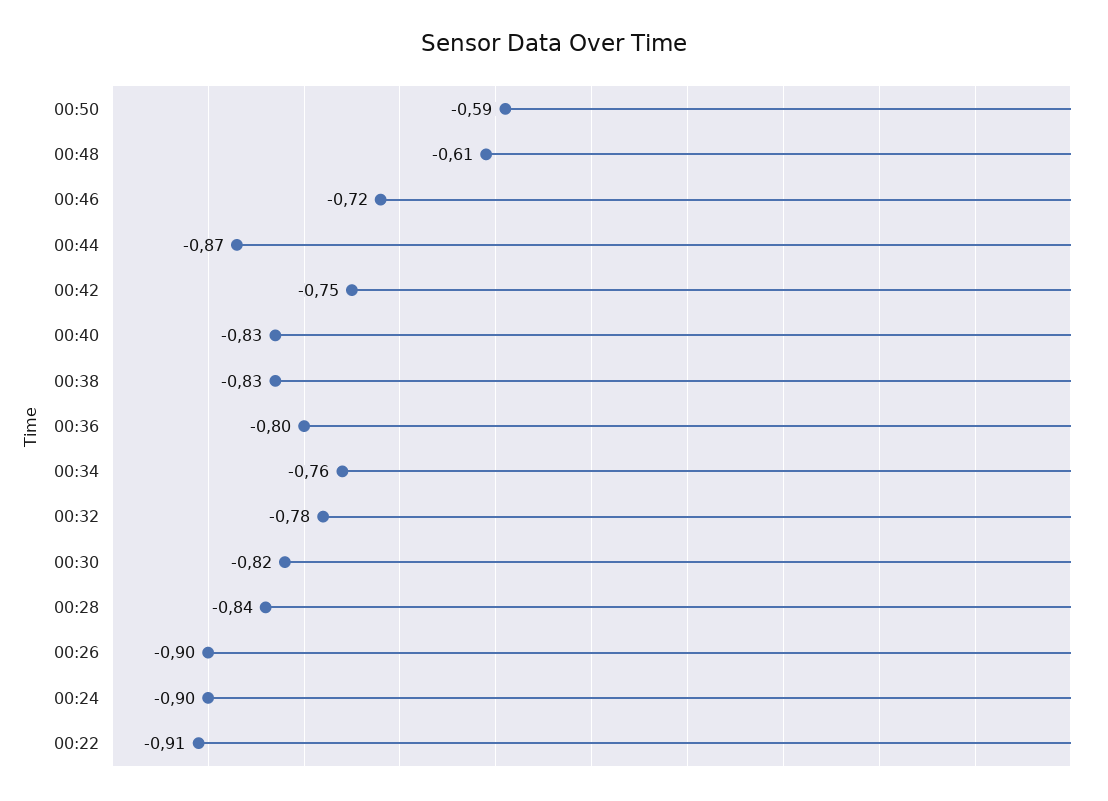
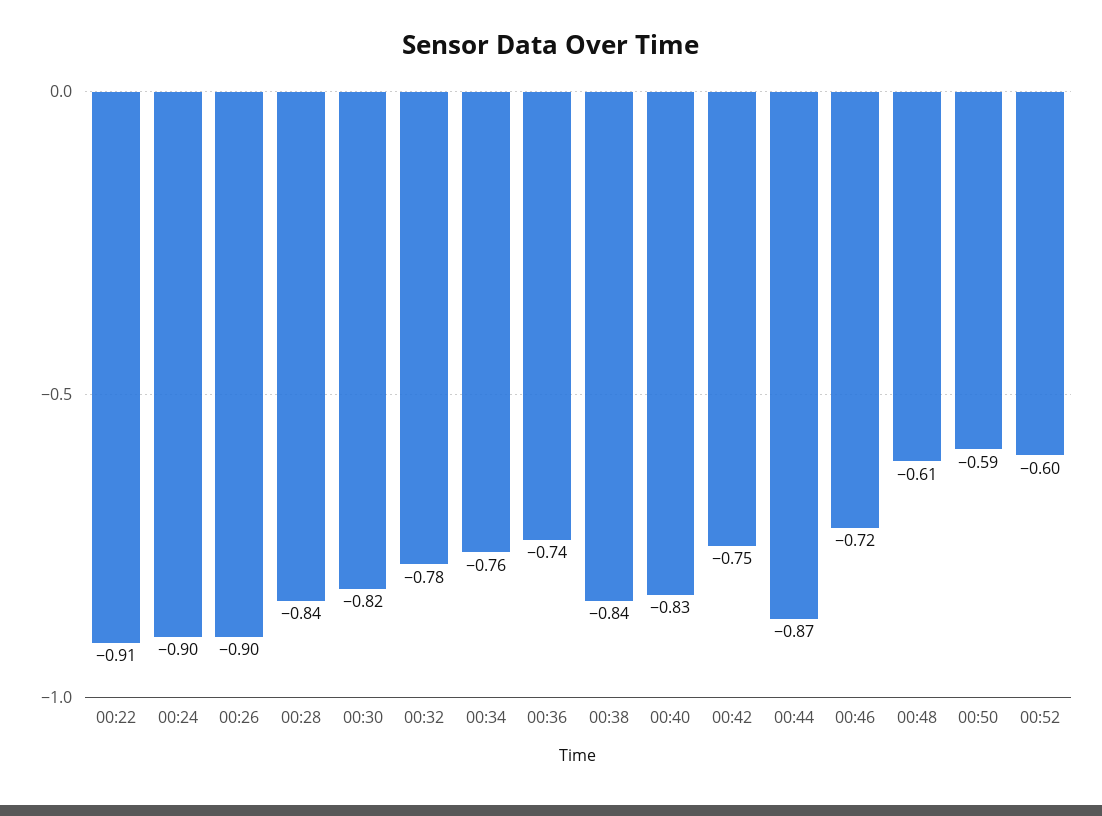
00:38: -0.83 -> -0.84
00:36: -0.8 -> -0.74
00:52: none -> -0.6

